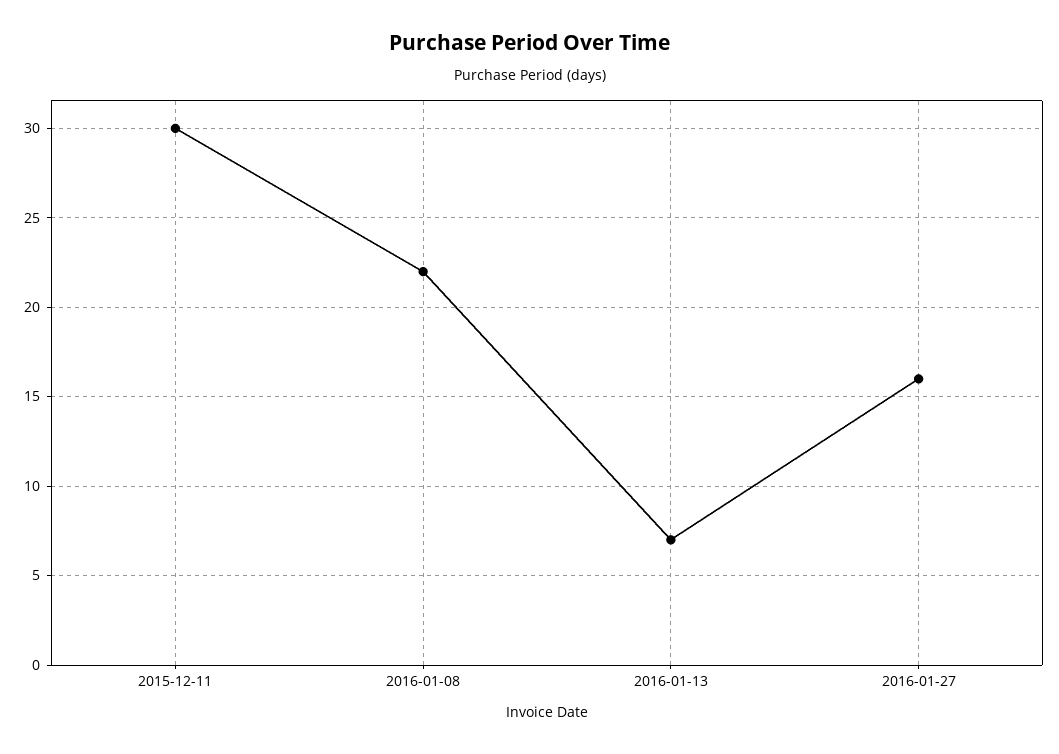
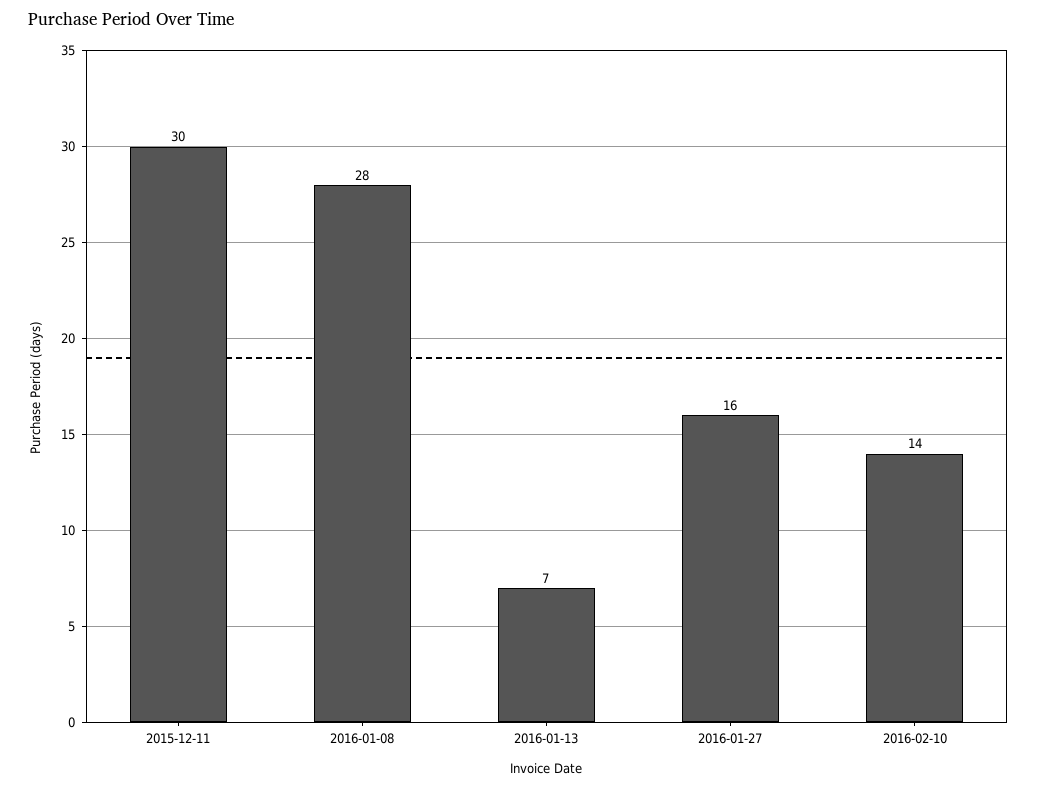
2016-01-08: 22 -> 28
2016-02-10: none -> 14

